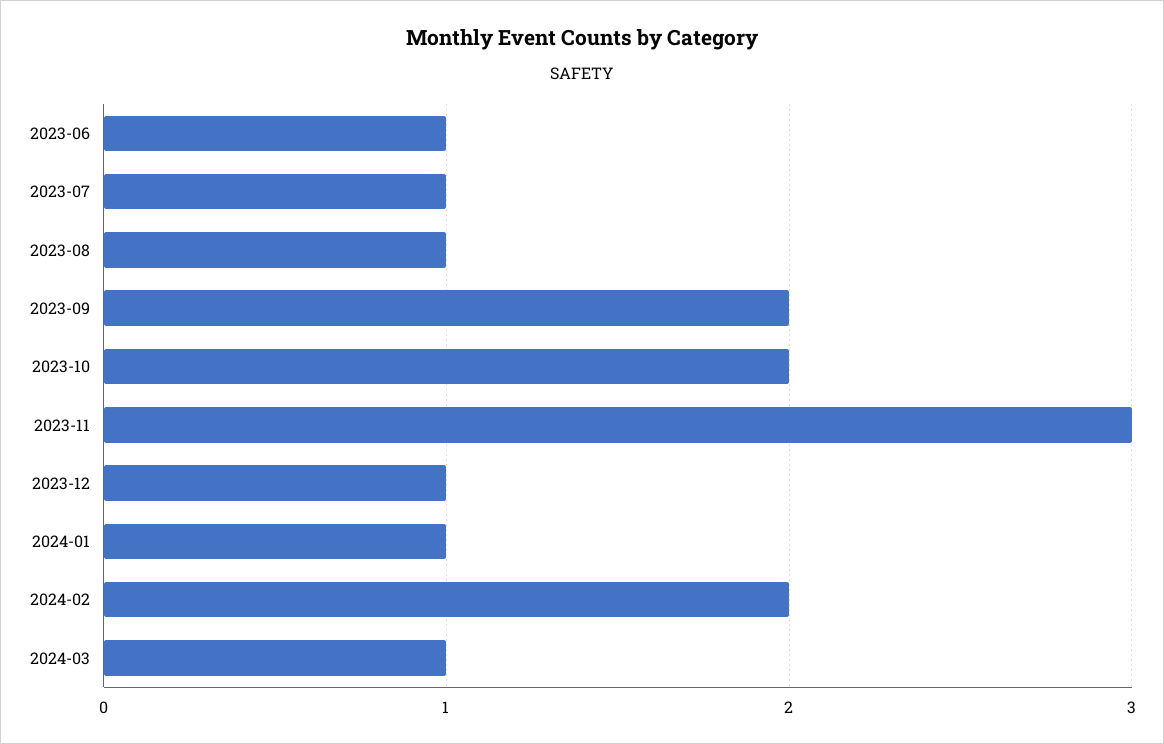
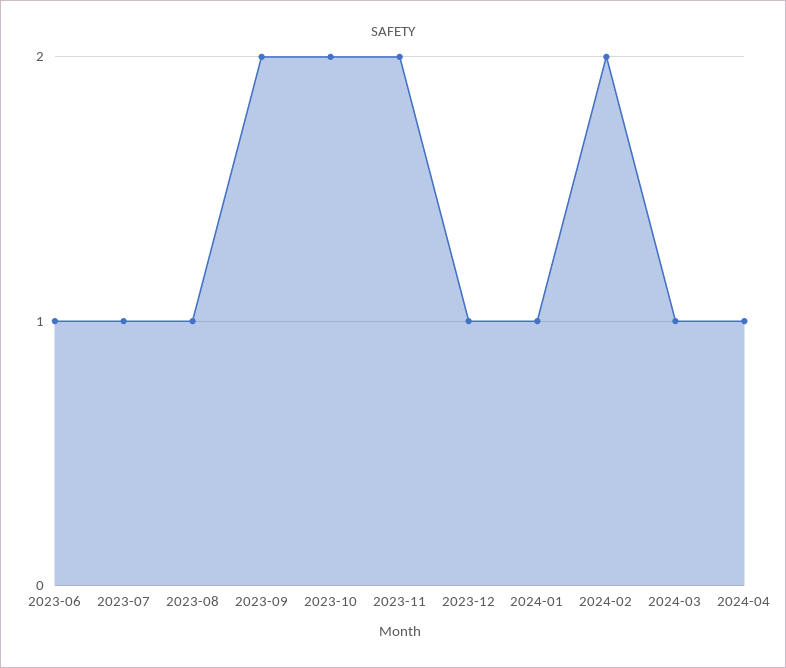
2023-11: 3 -> 2
2024-04: none -> 1

